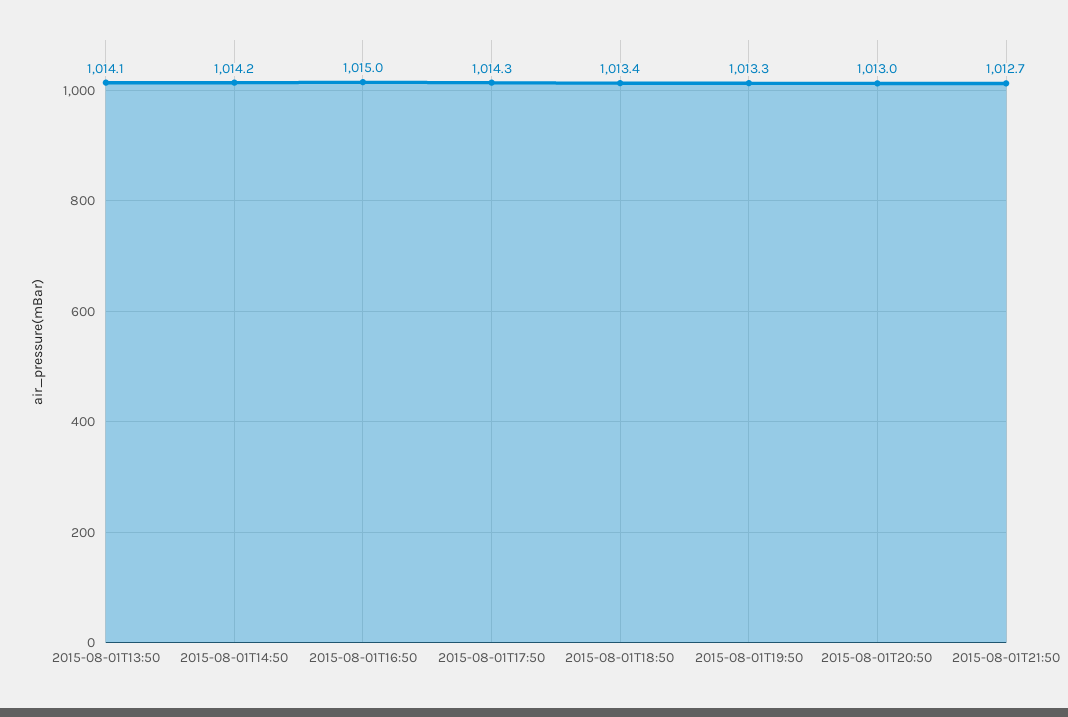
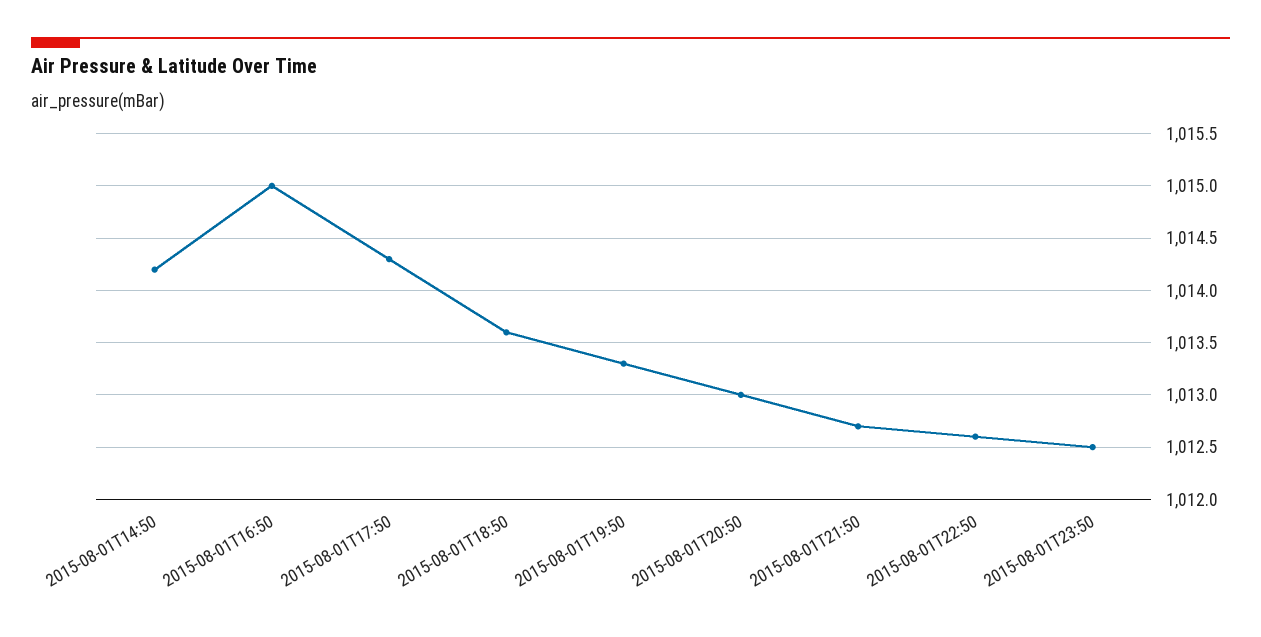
2015-08-01T13:50: 1014.1 -> none
2015-08-01T18:50: 1013.4 -> 1013.6
2015-08-01T22:50: none -> 1012.6
2015-08-01T23:50: none -> 1012.5

